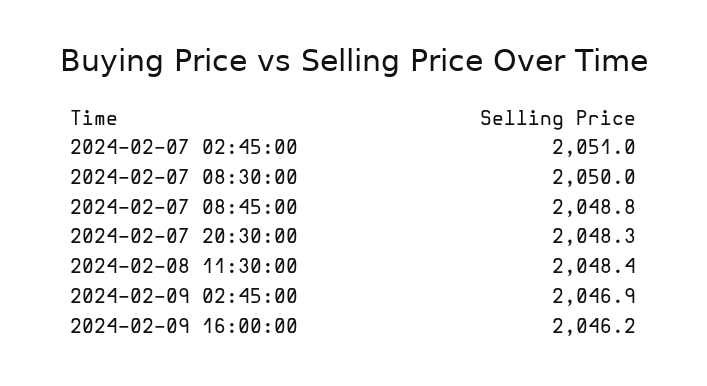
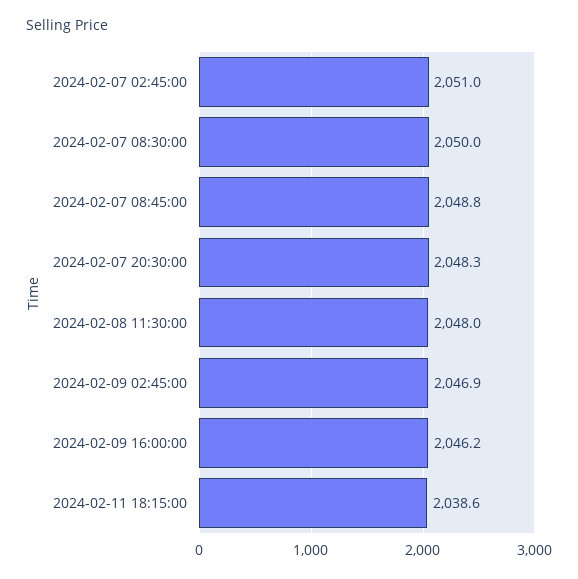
2024-02-08 11:30:00: 2048.4 -> 2048
2024-02-11 18:15:00: none -> 2038.6

